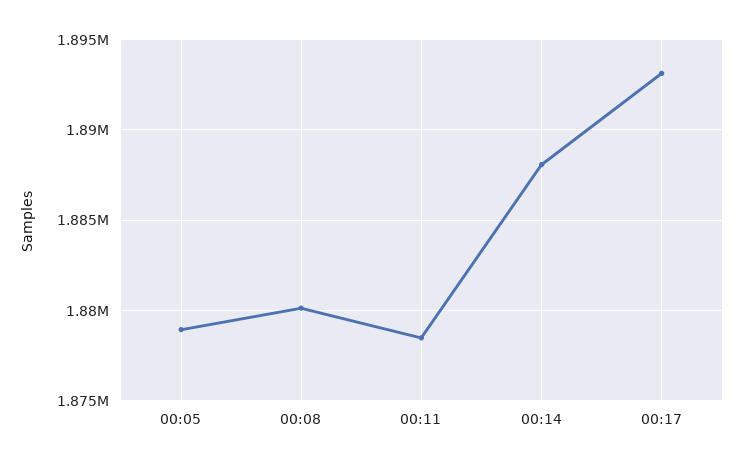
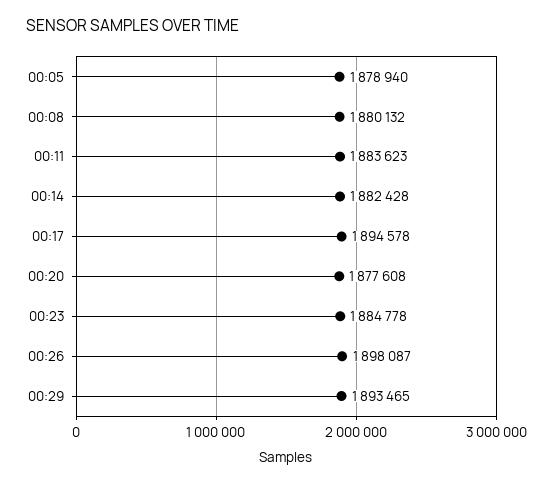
00:11: 1878500 -> 1883623
00:14: 1888000 -> 1882428
00:17: 1893000 -> 1894578
00:20: none -> 1877608
00:23: none -> 1884778
00:26: none -> 1898087
00:29: none -> 1893465

